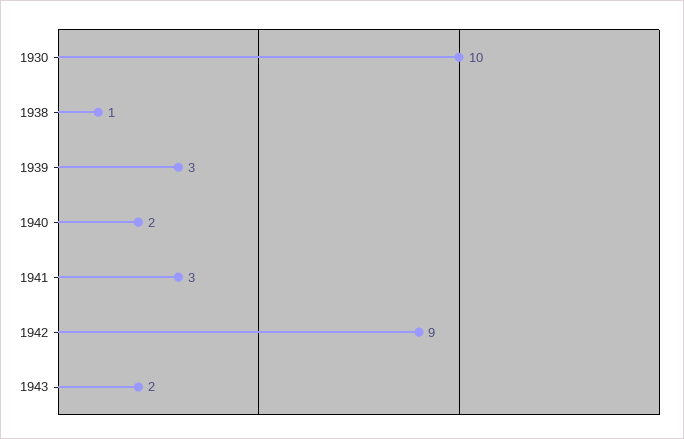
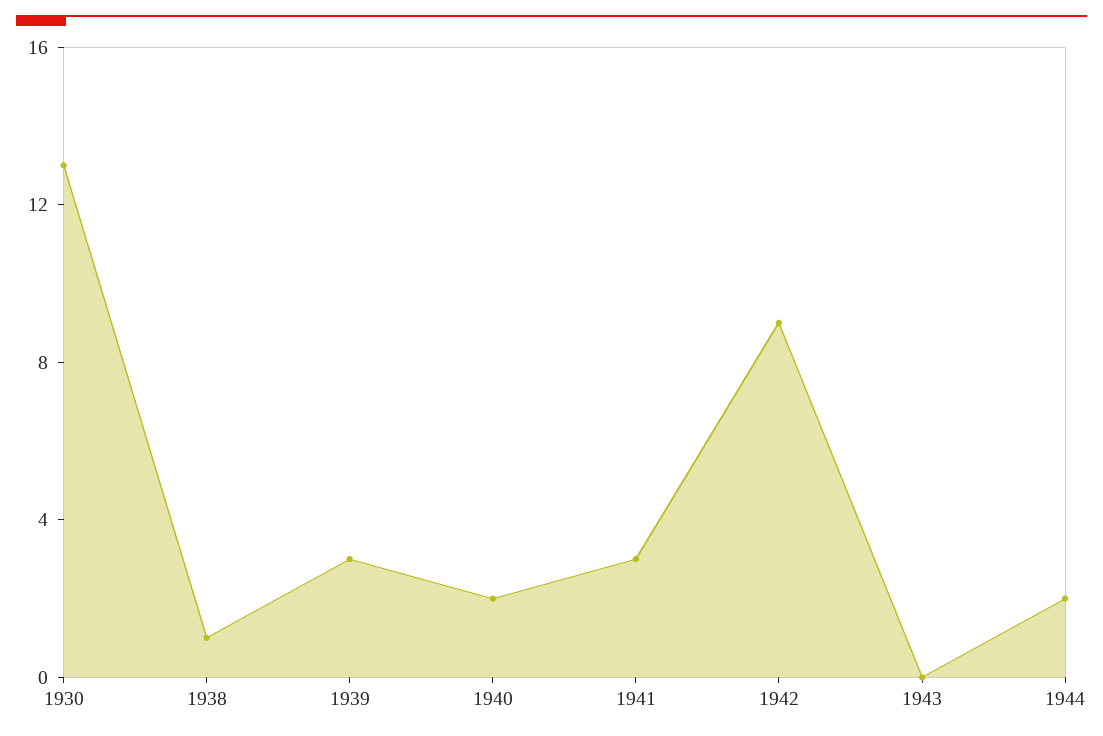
1930: 10 -> 13
1943: 2 -> 0
1944: none -> 2

